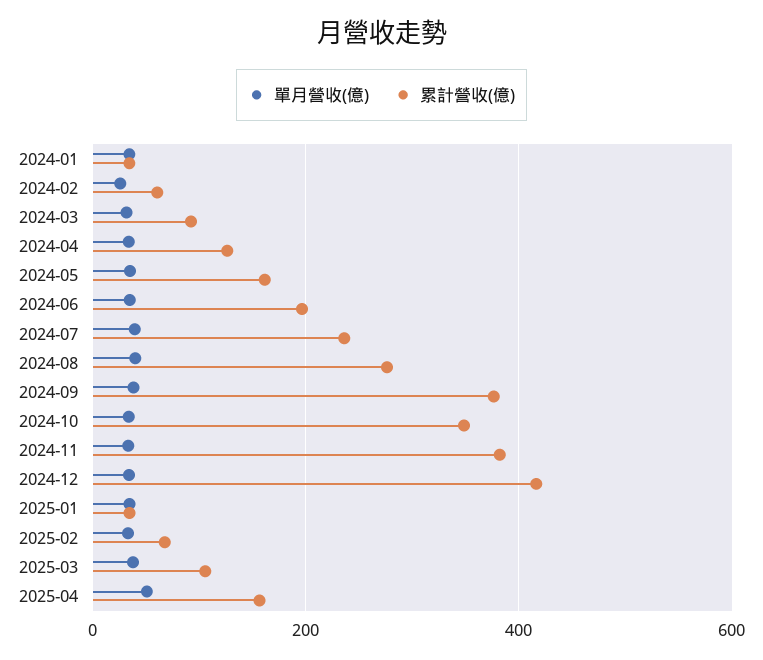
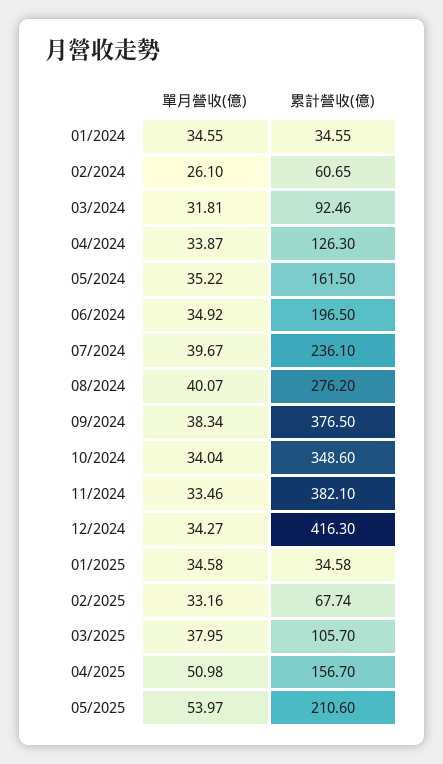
單月營收(億), 05/2025: none -> 53.97
累計營收(億), 05/2025: none -> 210.6

